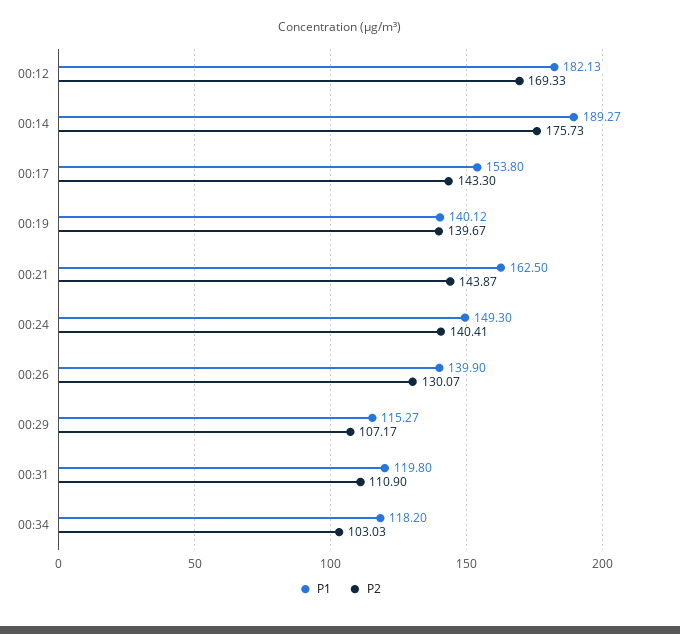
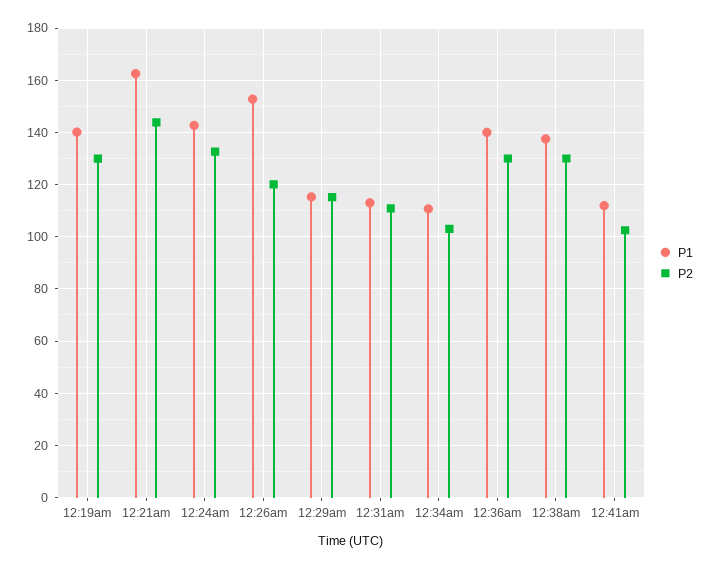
P1, 00:12: 182.13 -> none
P2, 00:12: 169.33 -> none
P1, 00:14: 189.27 -> none
P2, 00:14: 175.73 -> none
P1, 00:17: 153.8 -> none
P2, 00:17: 143.3 -> none
P2, 00:19: 139.67 -> 130
P1, 00:24: 149.3 -> 142.5
P2, 00:24: 140.41 -> 132.5
P1, 00:26: 139.9 -> 152.5
P2, 00:26: 130.07 -> 120
P2, 00:29: 107.17 -> 115
P1, 00:31: 119.8 -> 112.5
P1, 00:34: 118.2 -> 110
P1, 12:36am: none -> 140
P2, 12:36am: none -> 130
P1, 12:38am: none -> 137.5
P2, 12:38am: none -> 130
P1, 12:41am: none -> 112.5
P2, 12:41am: none -> 102.5

